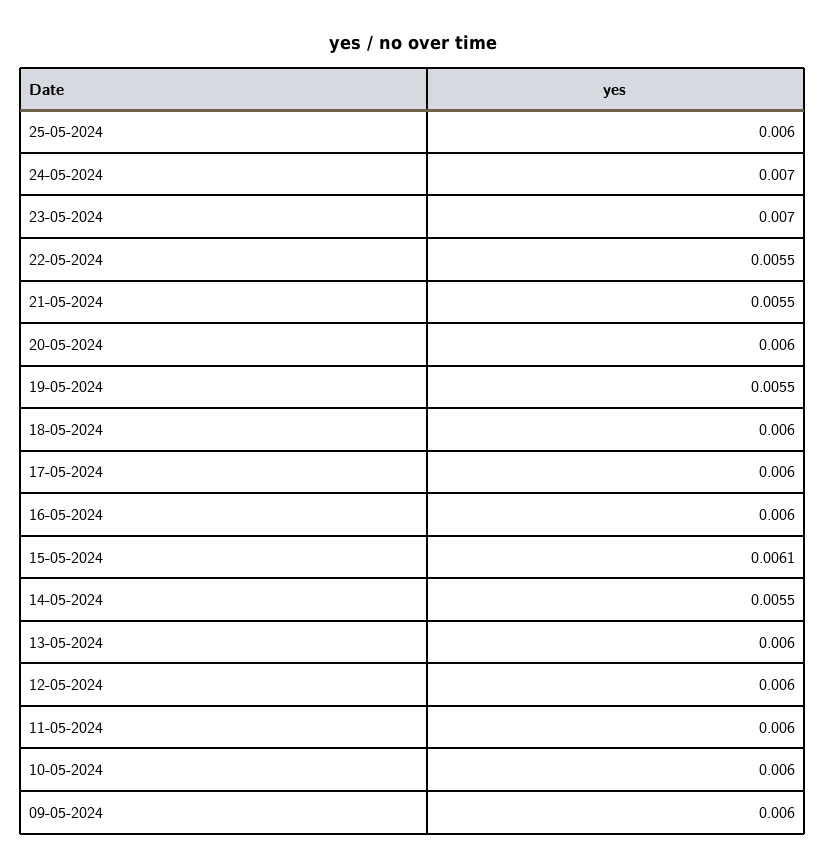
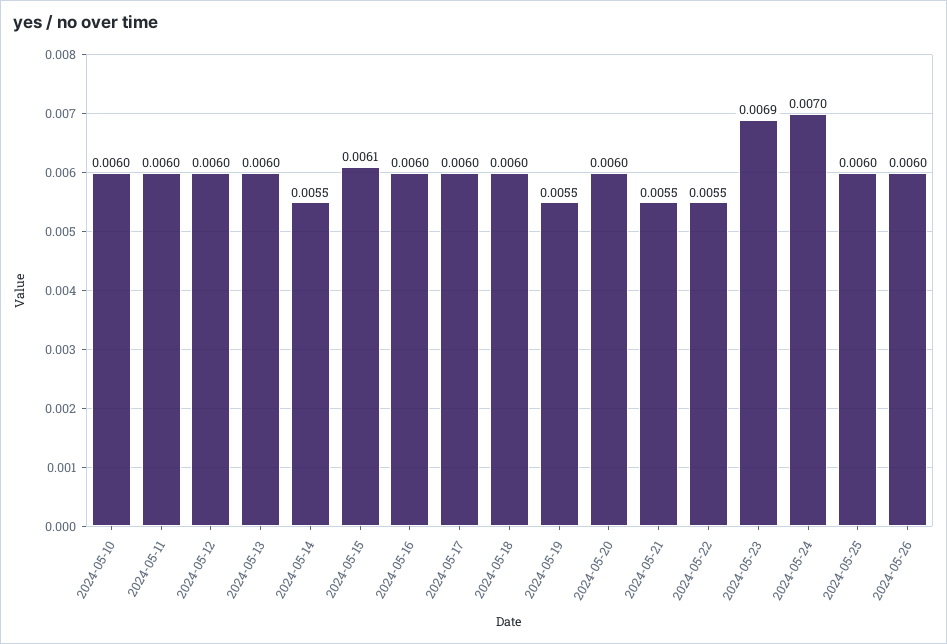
23-05-2024: 0.007 -> 0.0069
09-05-2024: 0.006 -> none
2024-05-26: none -> 0.006

